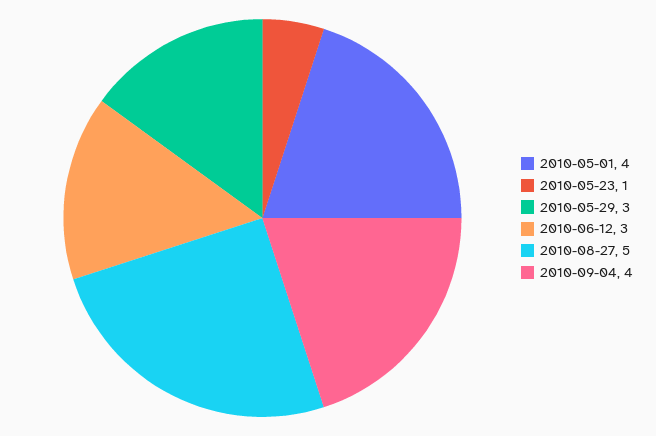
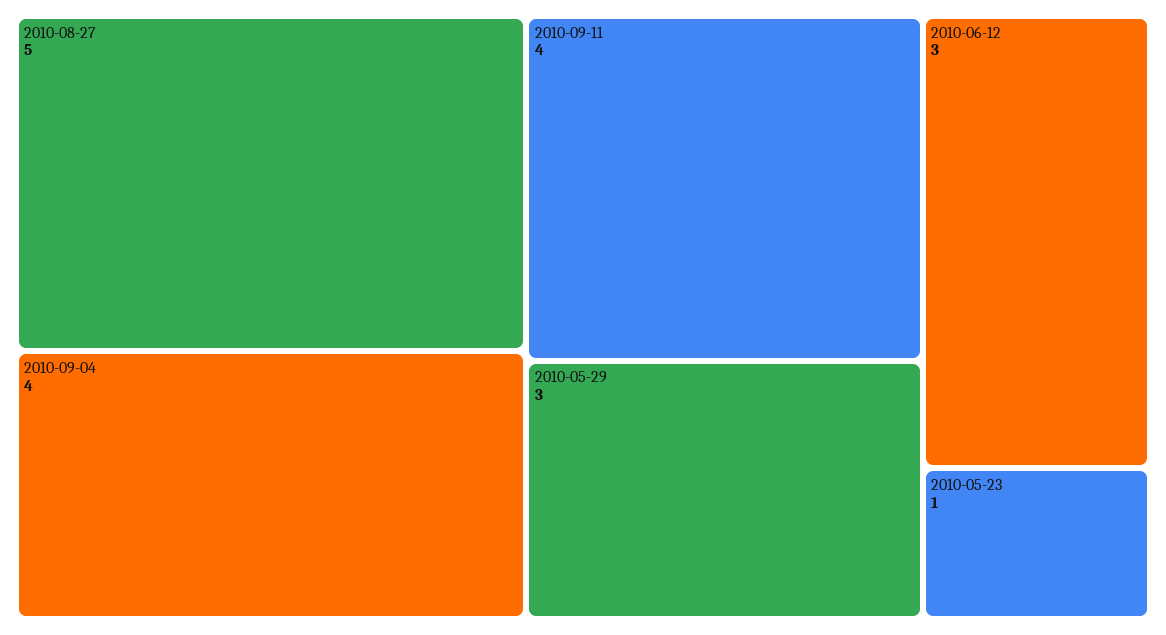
2010-05-01: 4 -> none
2010-09-11: none -> 4

